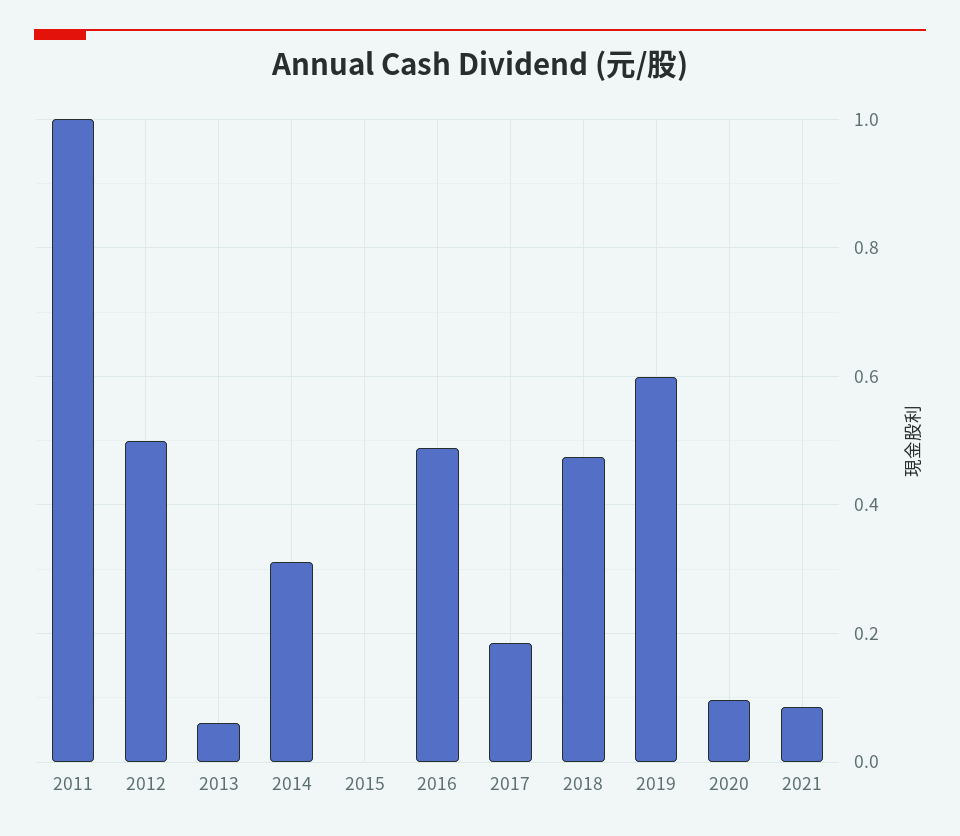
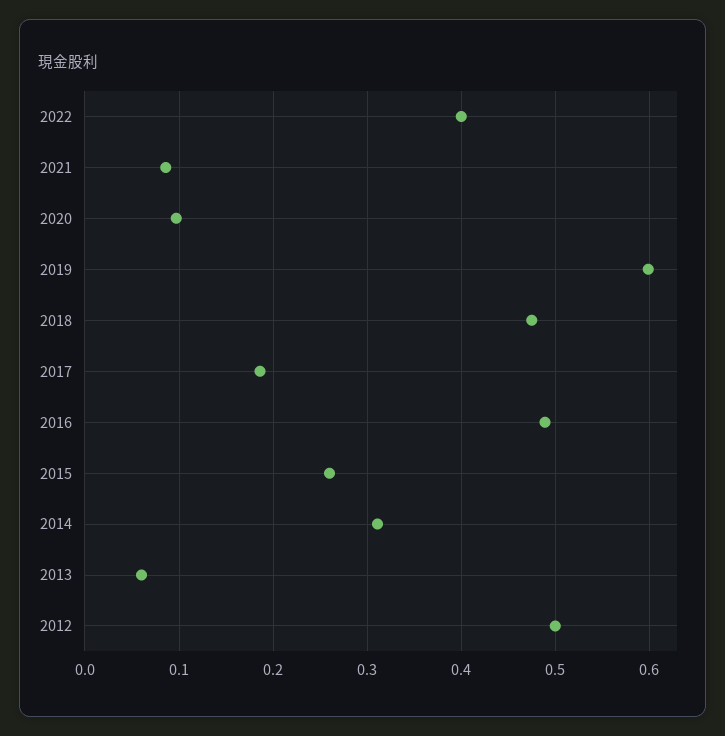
2011: 1 -> none
2015: 0 -> 0.26
2022: none -> 0.4

